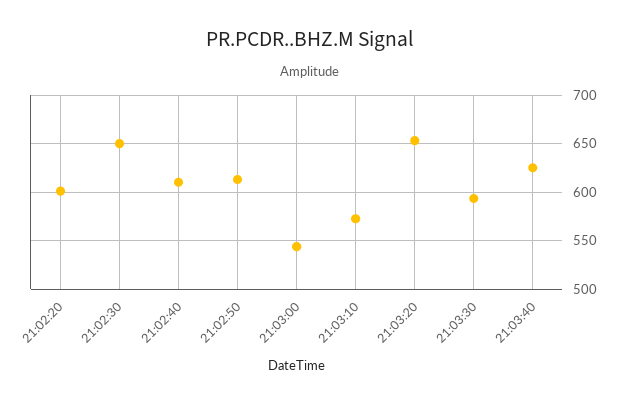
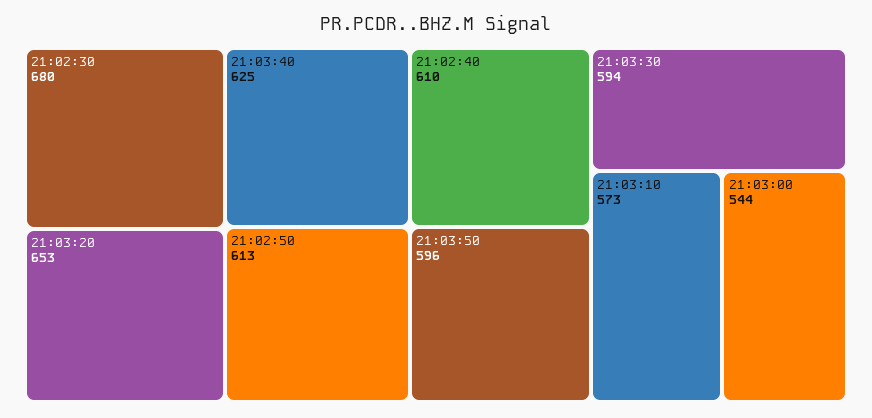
21:02:20: 600 -> none
21:02:30: 650 -> 680
21:03:50: none -> 596

